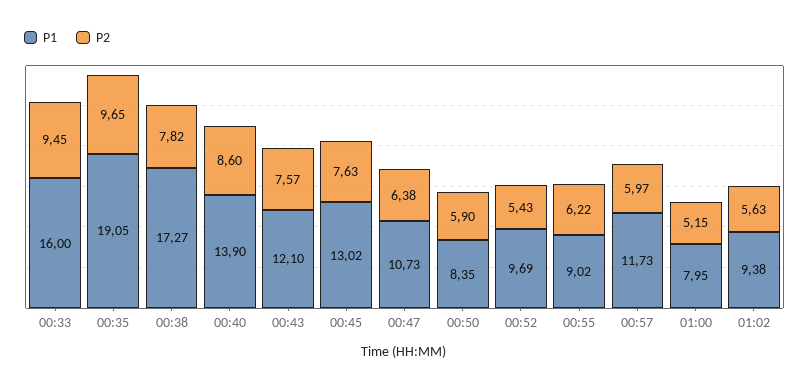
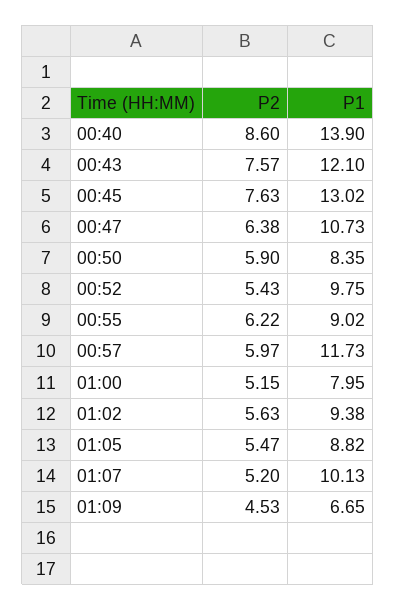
P1, 00:33: 16 -> none
P2, 00:33: 9.45 -> none
P1, 00:35: 19.05 -> none
P2, 00:35: 9.65 -> none
P1, 00:38: 17.27 -> none
P2, 00:38: 7.82 -> none
P1, 00:52: 9.69 -> 9.75
P2, 01:05: none -> 5.47
P1, 01:05: none -> 8.82
P2, 01:07: none -> 5.2
P1, 01:07: none -> 10.13
P2, 01:09: none -> 4.53
P1, 01:09: none -> 6.65

